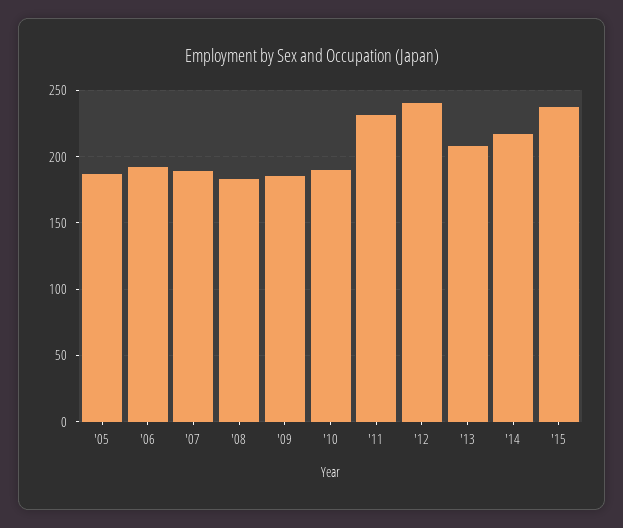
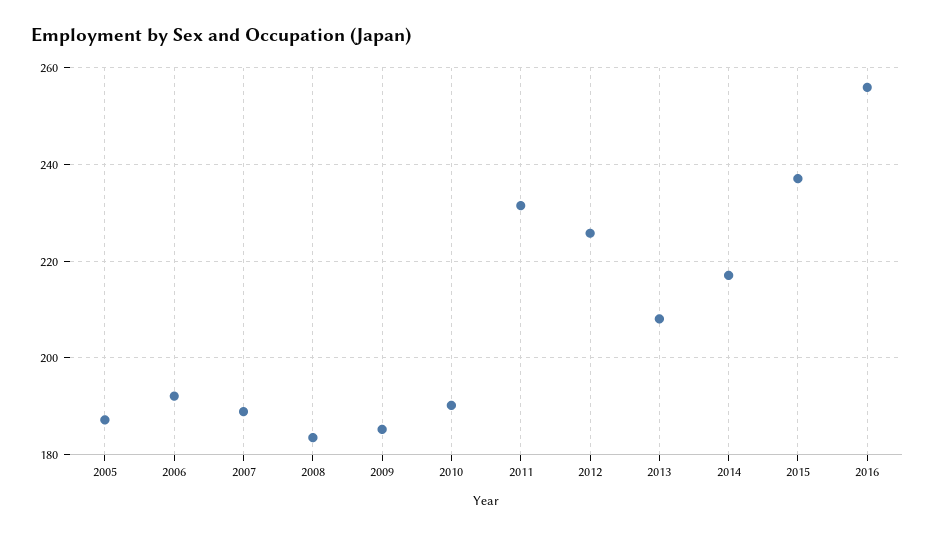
'12: 240 -> 226
2016: none -> 256

